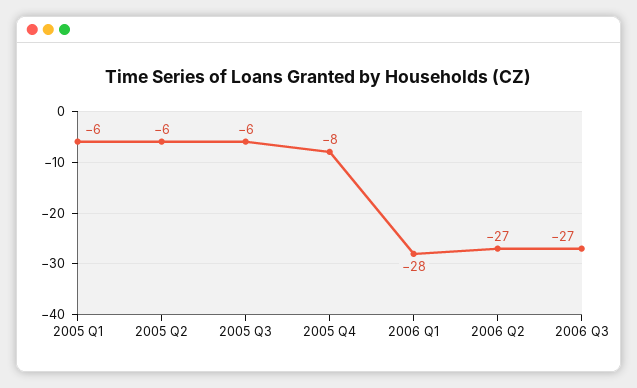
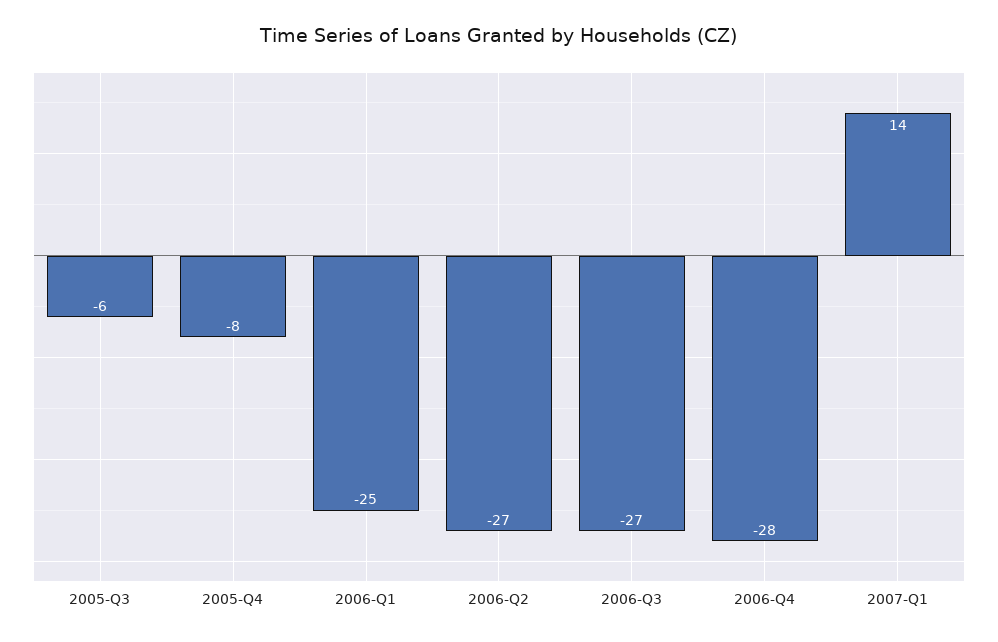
2005 Q1: -6 -> none
2005 Q2: -6 -> none
2006 Q1: -28 -> -25
2006-Q4: none -> -28
2007-Q1: none -> 14

